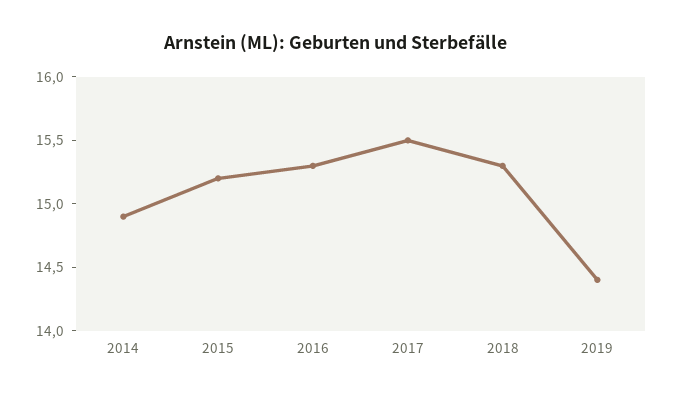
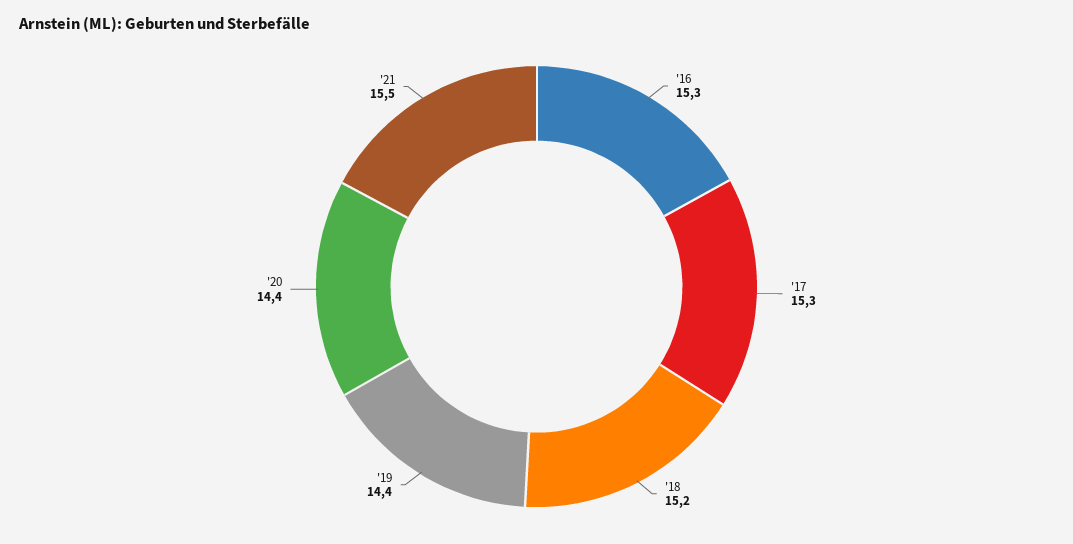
2014: 14.9 -> none
2015: 15.2 -> none
2017: 15.5 -> 15.3
2018: 15.3 -> 15.2
'20: none -> 14.4
'21: none -> 15.5

